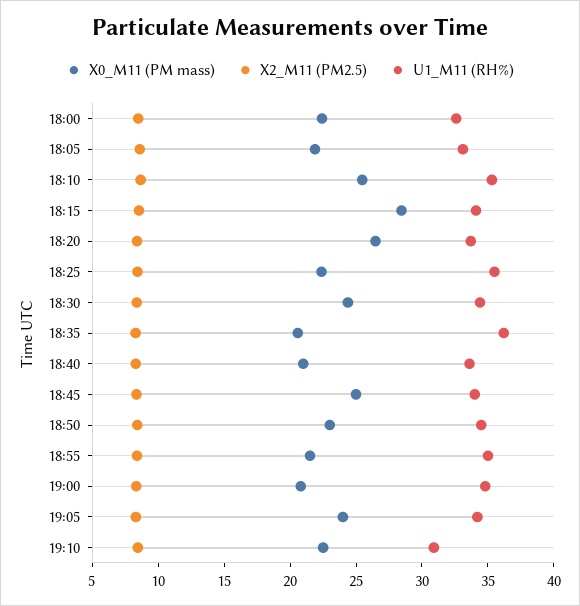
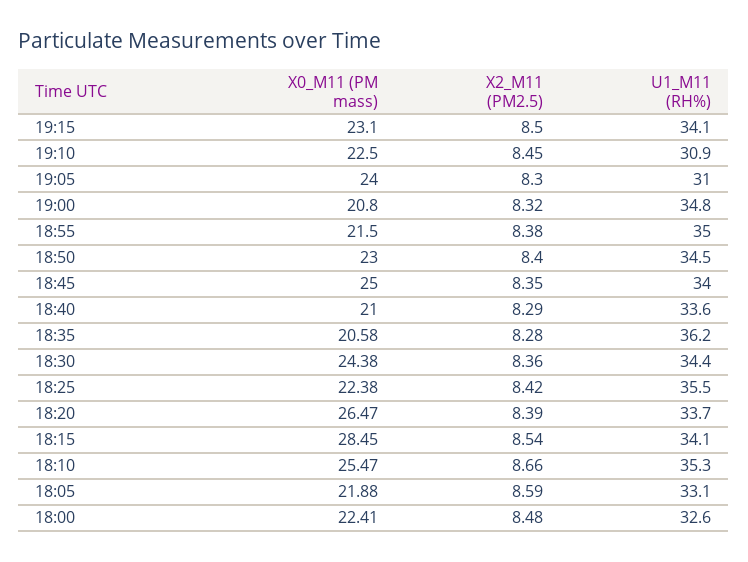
U1_M11 (RH%), 19:05: 34 -> 31
X0_M11 (PM mass), 19:15: none -> 23.1
X2_M11 (PM2.5), 19:15: none -> 8.5
U1_M11 (RH%), 19:15: none -> 34.1

